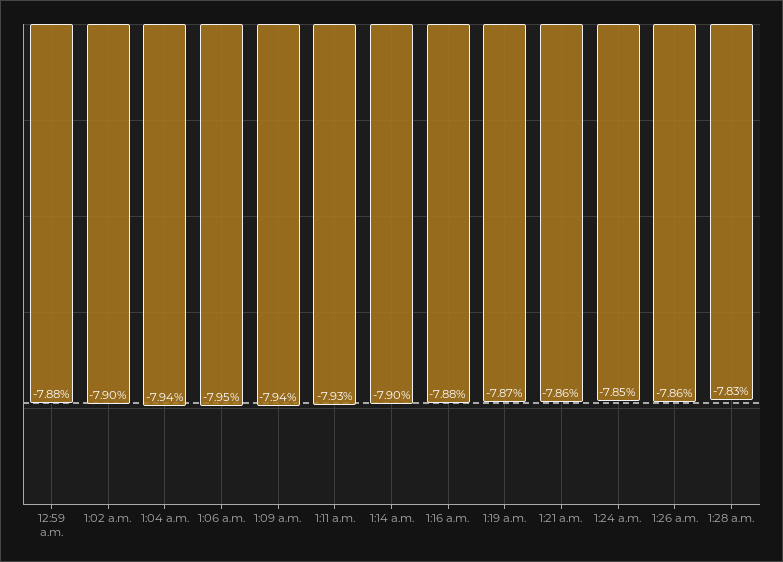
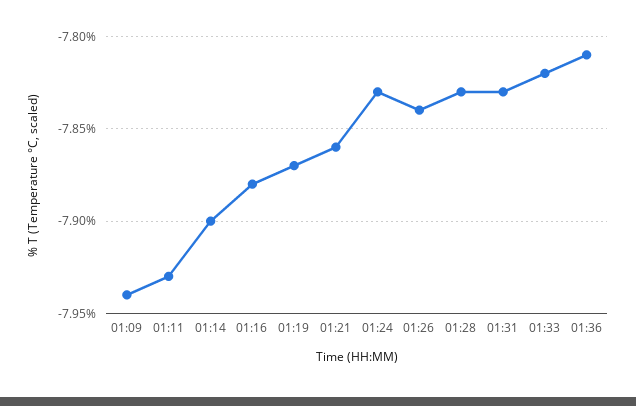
12:59 a.m.: -7.88 -> none
1:02 a.m.: -7.9 -> none
1:04 a.m.: -7.94 -> none
1:06 a.m.: -7.95 -> none
1:24 a.m.: -7.85 -> -7.83
1:26 a.m.: -7.86 -> -7.84
01:31: none -> -7.83
01:33: none -> -7.82
01:36: none -> -7.81

